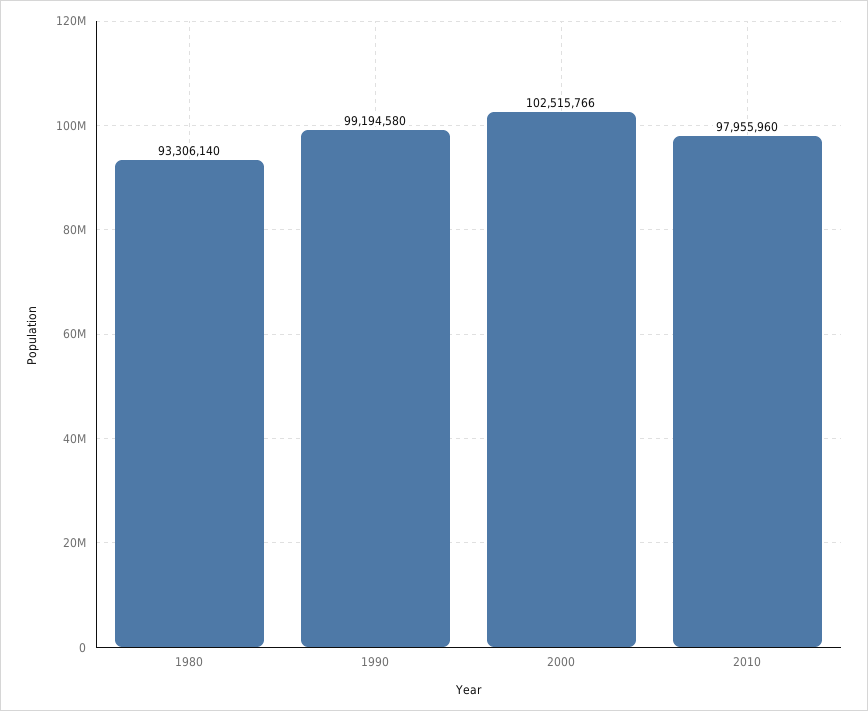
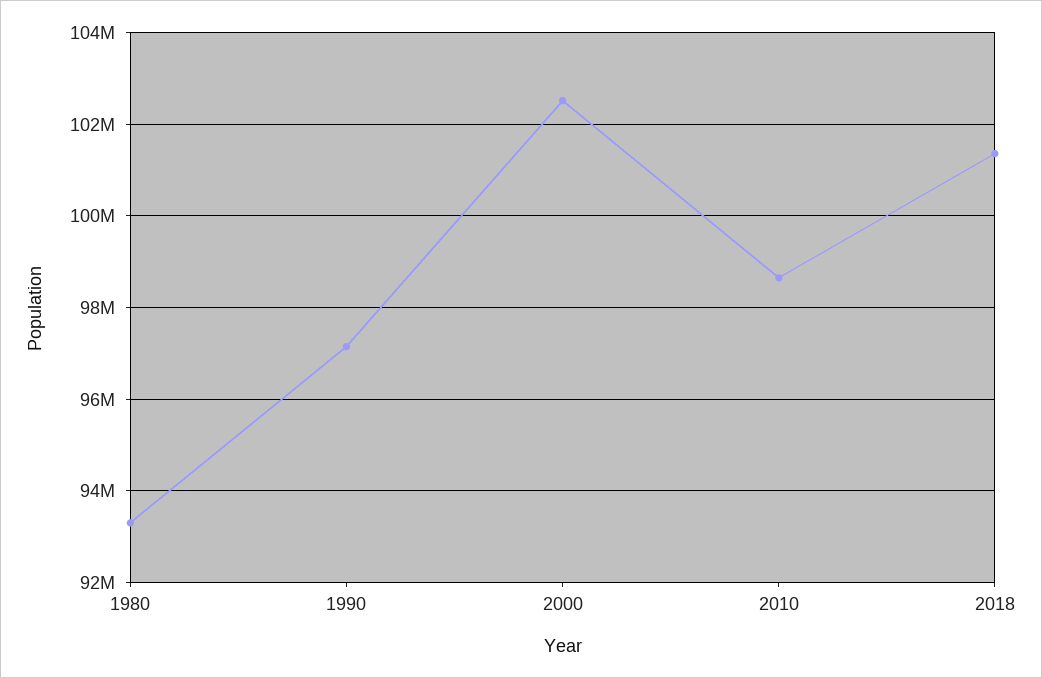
1990: 99194580 -> 97200000
2010: 97955960 -> 98600000
2018: none -> 101400000

